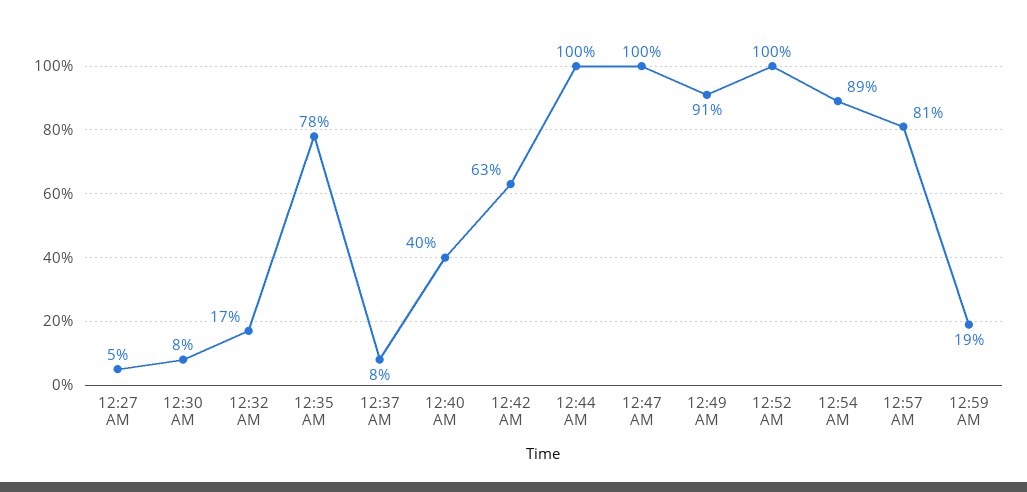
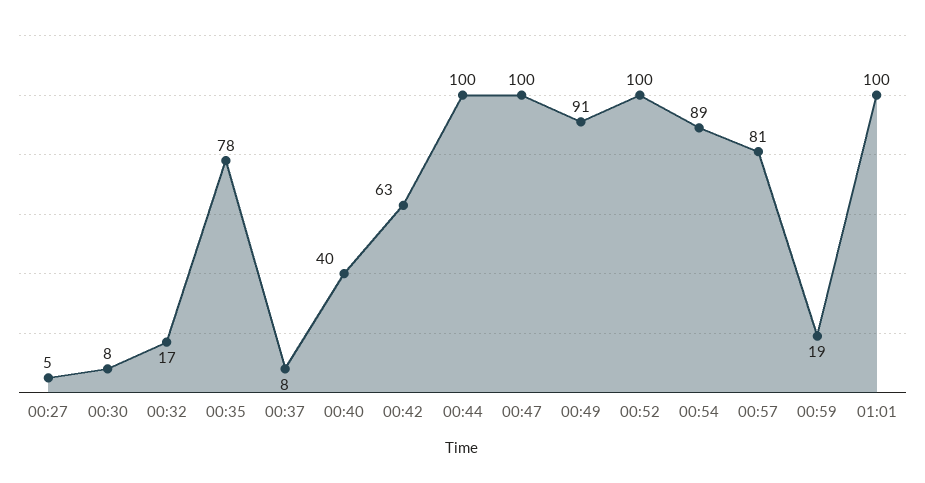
01:01: none -> 100

